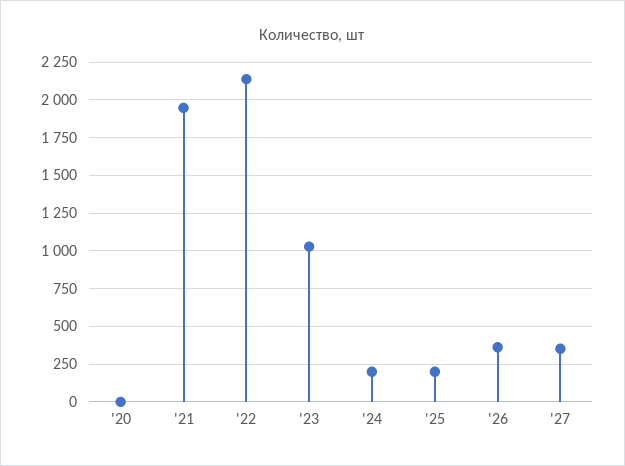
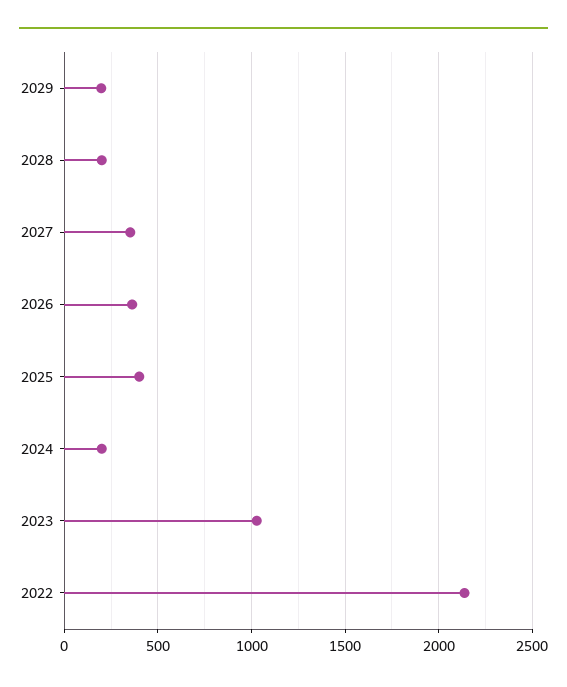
'20: 0 -> none
'21: 1950 -> none
'25: 200 -> 400
2029: none -> 200
2028: none -> 200

